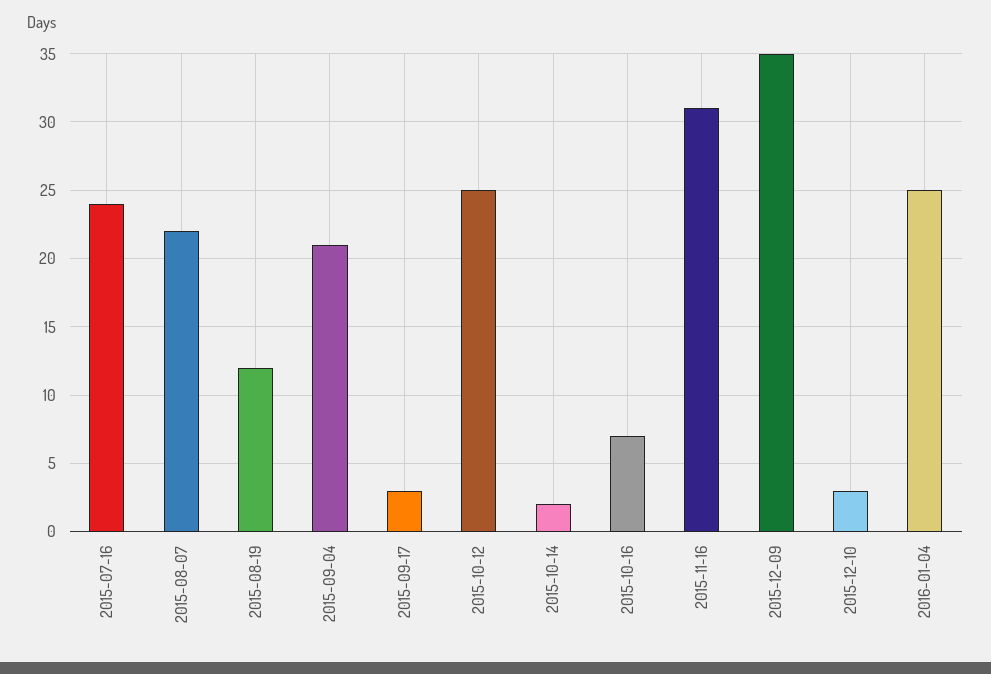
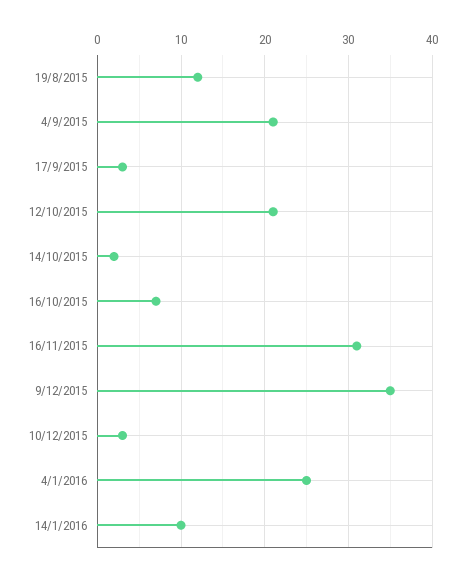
2015-07-16: 24 -> none
2015-08-07: 22 -> none
2015-10-12: 25 -> 21
14/1/2016: none -> 10

